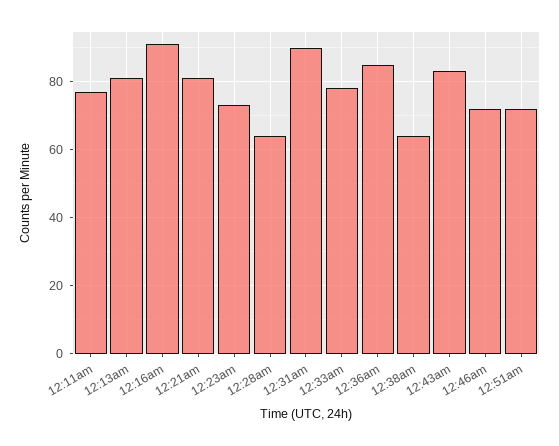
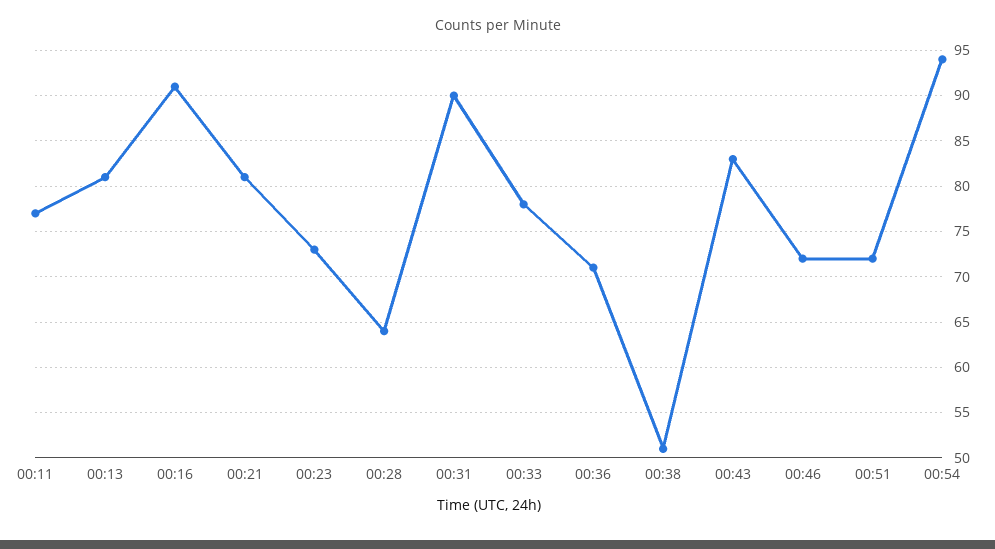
12:36am: 85 -> 71
12:38am: 65 -> 51
00:54: none -> 94

